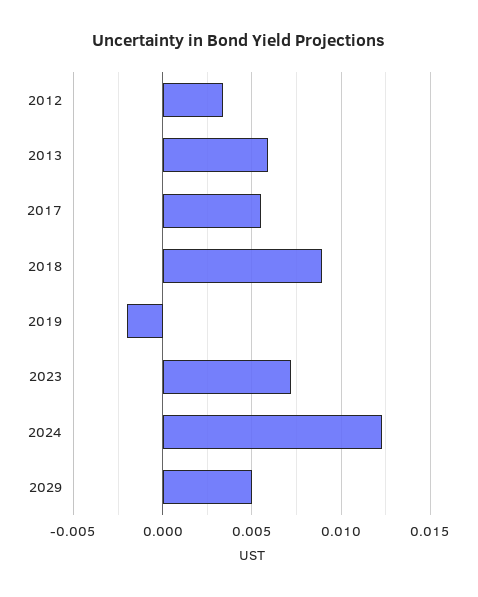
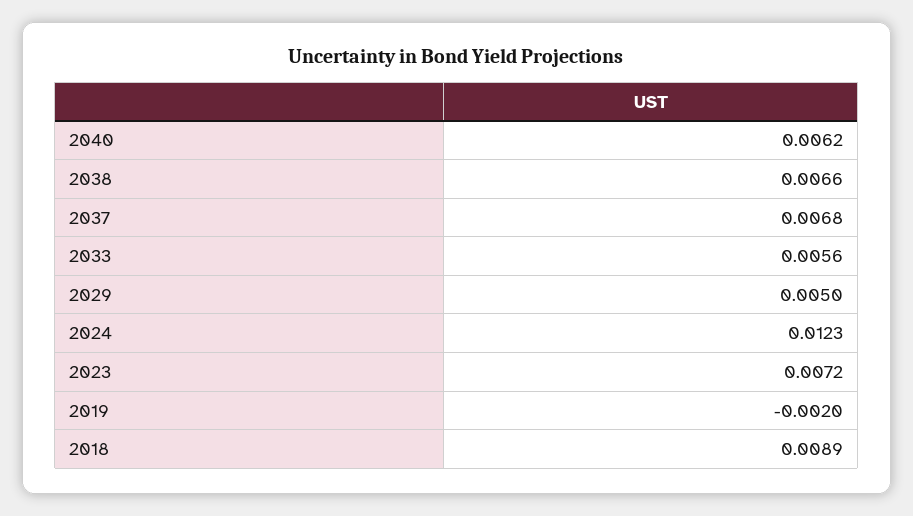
2012: 0.0035 -> none
2013: 0.006 -> none
2017: 0.0055 -> none
2040: none -> 0.0062
2038: none -> 0.0066
2037: none -> 0.0068
2033: none -> 0.0056

